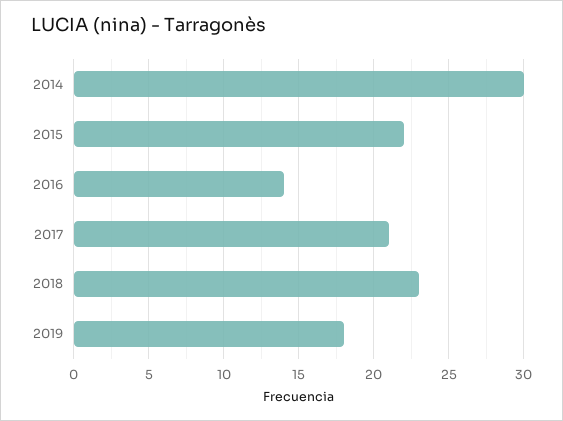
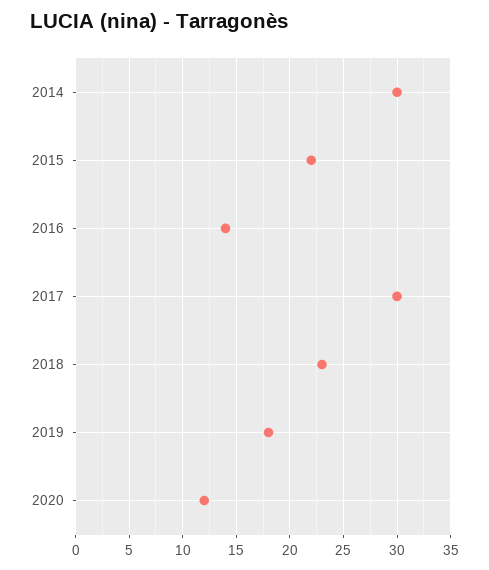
2017: 21 -> 30
2020: none -> 12

